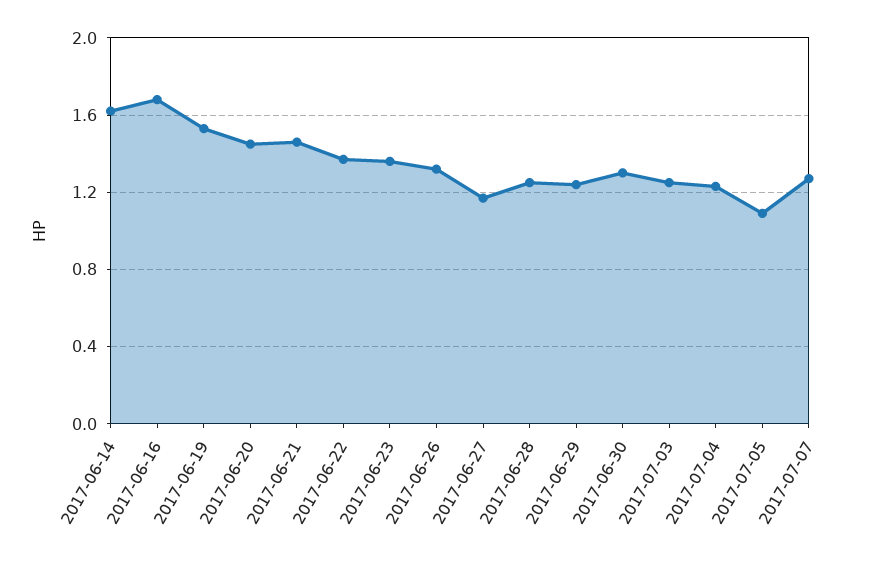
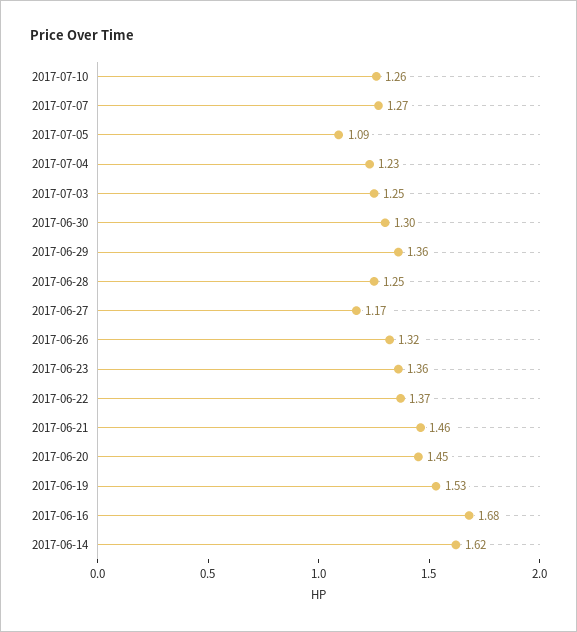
2017-06-29: 1.25 -> 1.36
2017-07-10: none -> 1.26

